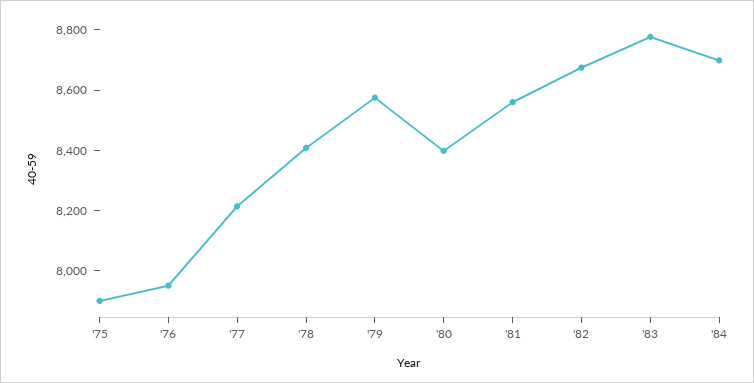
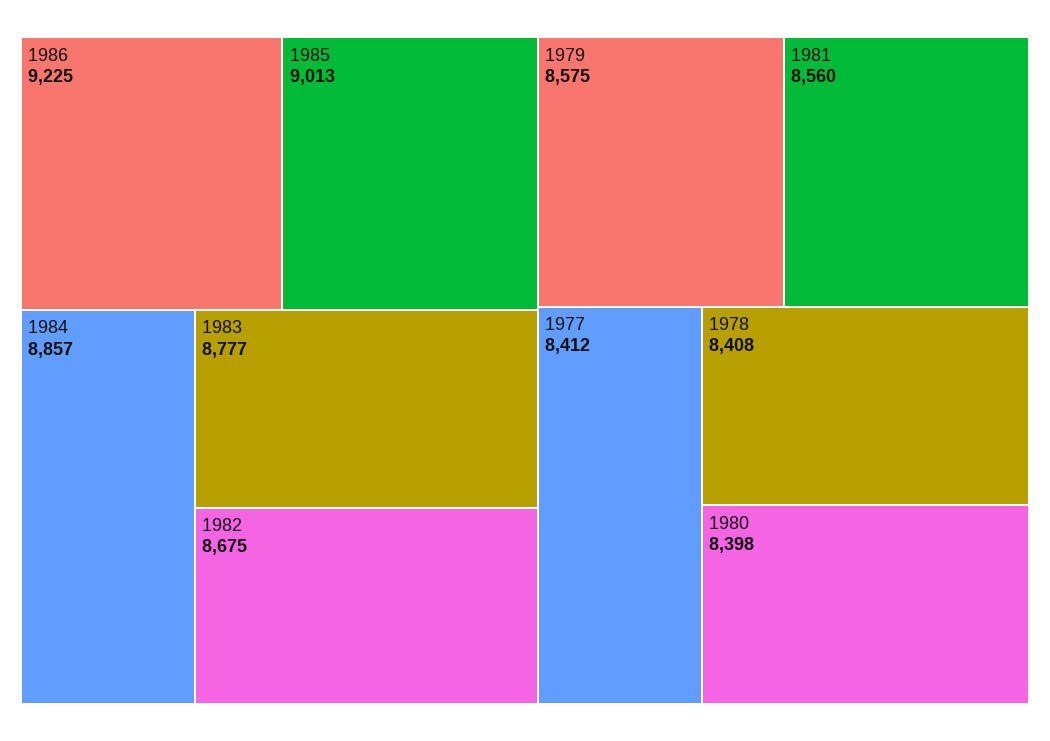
'75: 7900 -> none
'76: 7950 -> none
'77: 8200 -> 8412
'84: 8700 -> 8857
1986: none -> 9225
1985: none -> 9013

